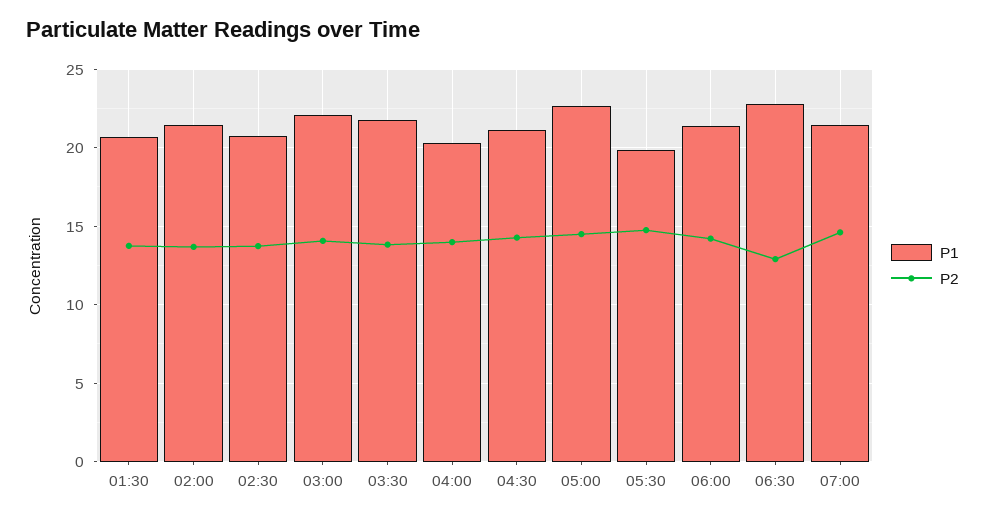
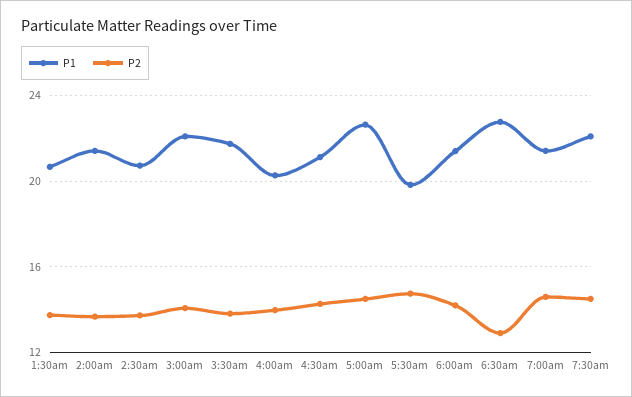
P1, 7:30am: none -> 22
P2, 7:30am: none -> 14.5

